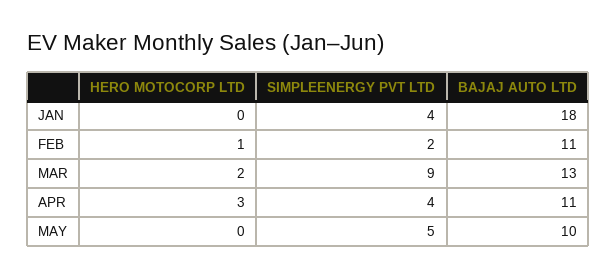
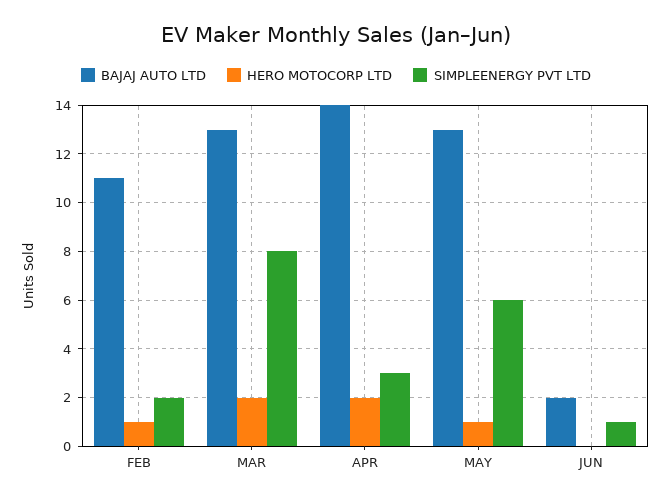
HERO MOTOCORP LTD, JAN: 0 -> none
SIMPLEENERGY PVT LTD, JAN: 4 -> none
BAJAJ AUTO LTD, JAN: 18 -> none
SIMPLEENERGY PVT LTD, MAR: 9 -> 8
HERO MOTOCORP LTD, APR: 3 -> 2
SIMPLEENERGY PVT LTD, APR: 4 -> 3
BAJAJ AUTO LTD, APR: 11 -> 14
HERO MOTOCORP LTD, MAY: 0 -> 1
SIMPLEENERGY PVT LTD, MAY: 5 -> 6
BAJAJ AUTO LTD, MAY: 10 -> 13
BAJAJ AUTO LTD, JUN: none -> 2
HERO MOTOCORP LTD, JUN: none -> 0
SIMPLEENERGY PVT LTD, JUN: none -> 1

